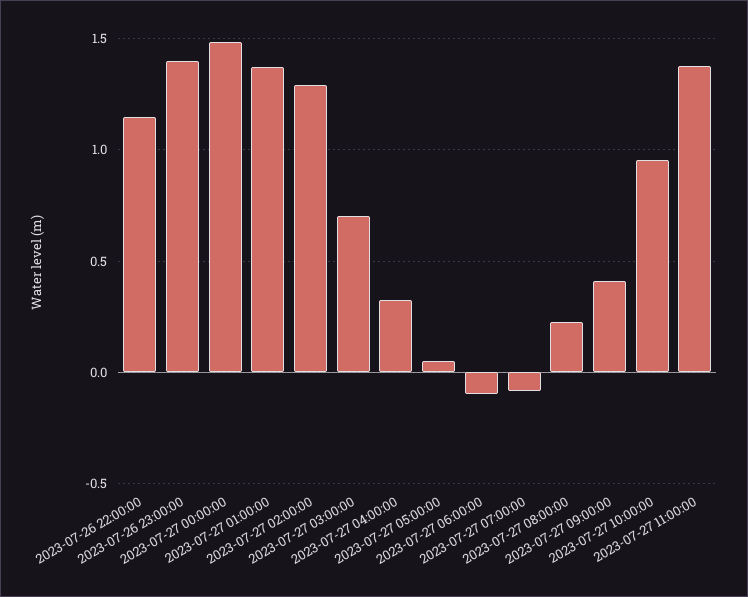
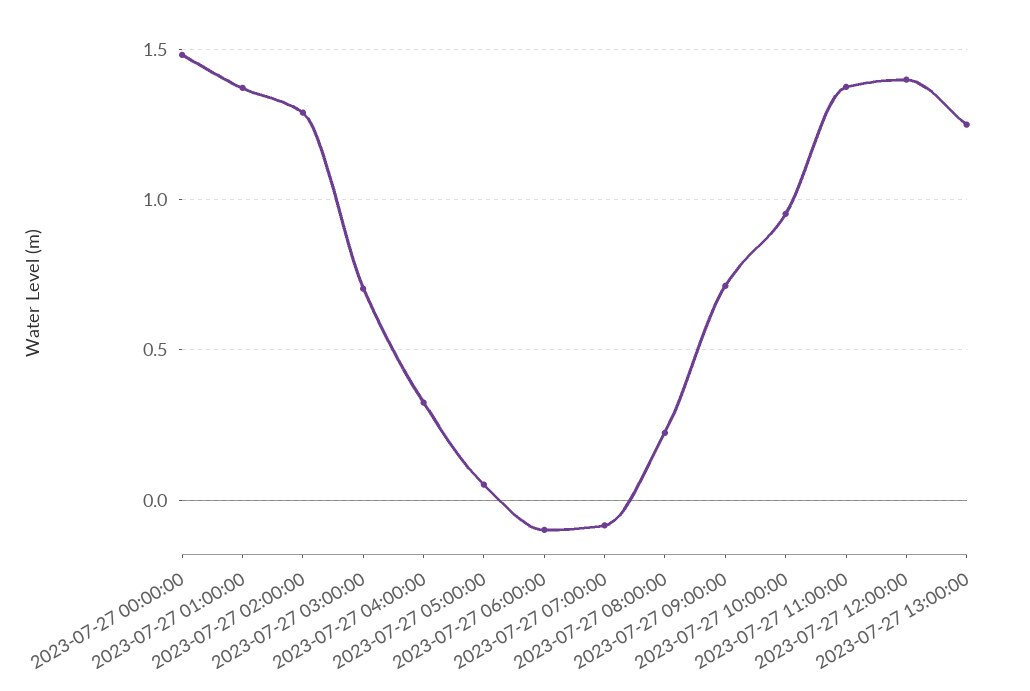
2023-07-26 22:00:00: 1.15 -> none
2023-07-26 23:00:00: 1.4 -> none
2023-07-27 09:00:00: 0.4 -> 0.7
2023-07-27 12:00:00: none -> 1.4
2023-07-27 13:00:00: none -> 1.25

